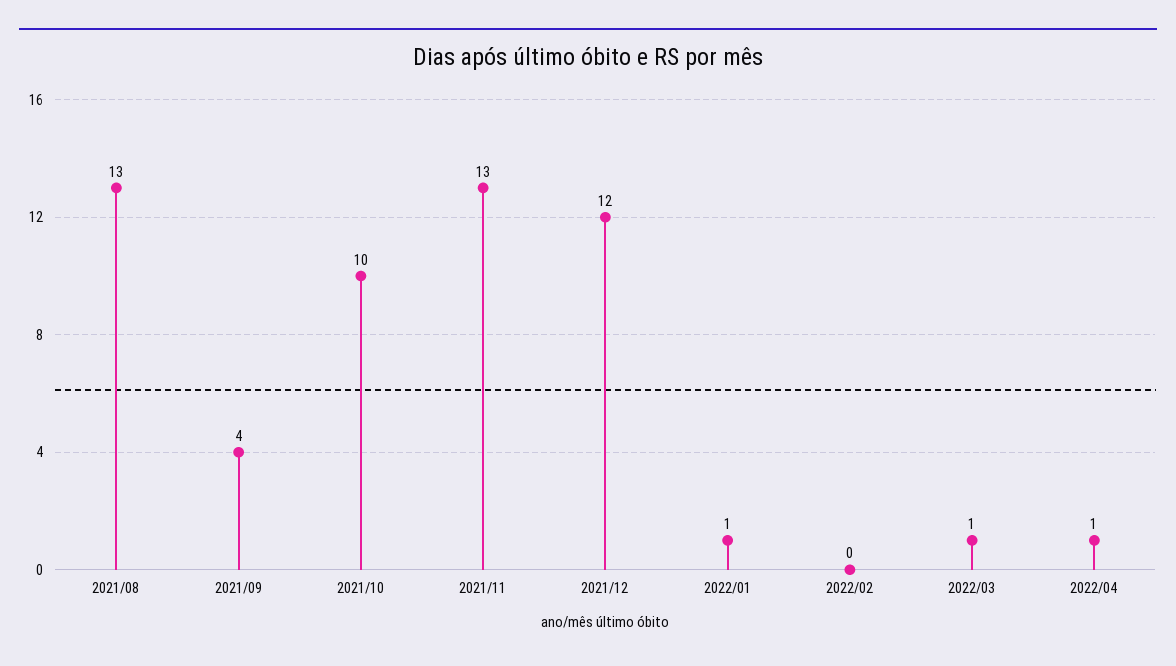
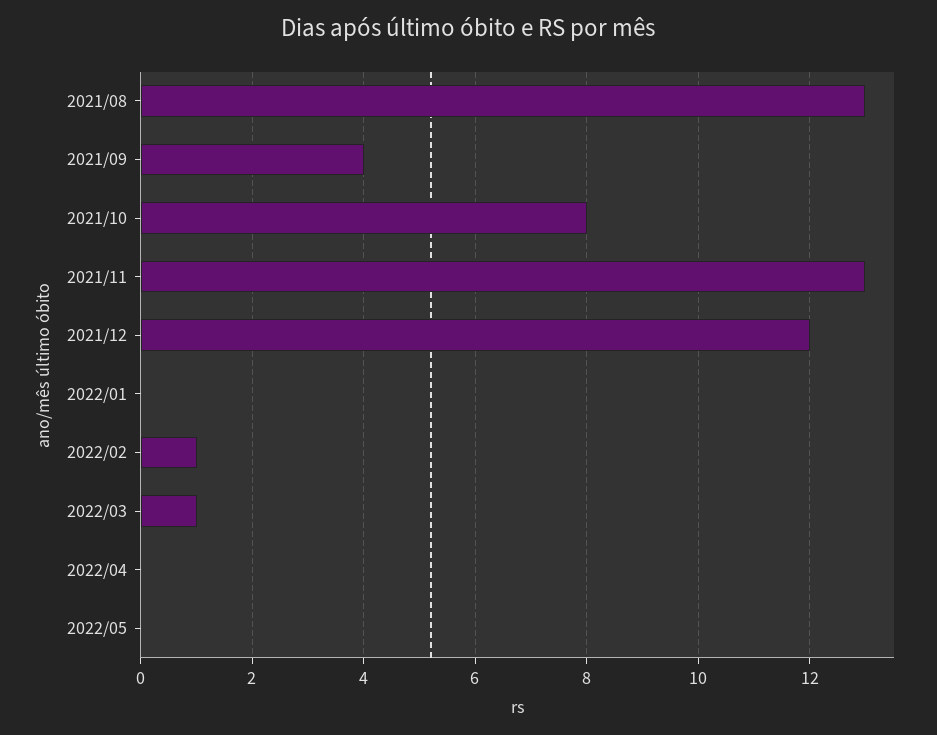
2021/10: 10 -> 8
2022/01: 1 -> 0
2022/02: 0 -> 1
2022/04: 1 -> 0
2022/05: none -> 0

